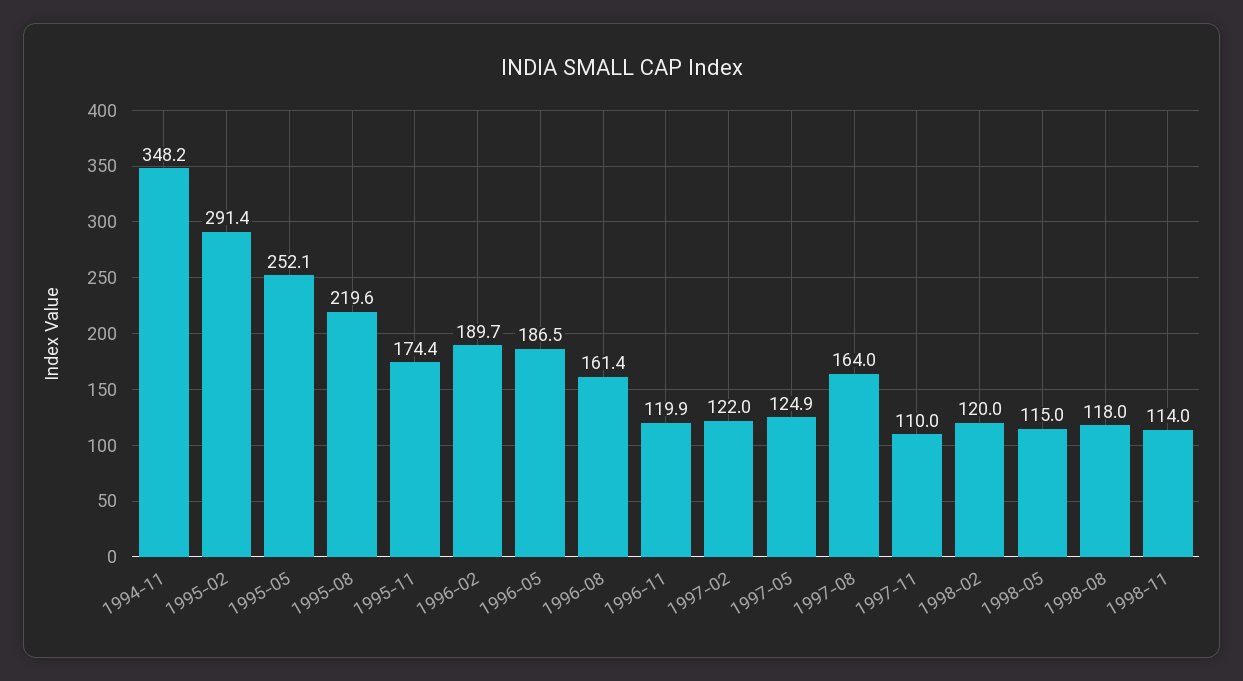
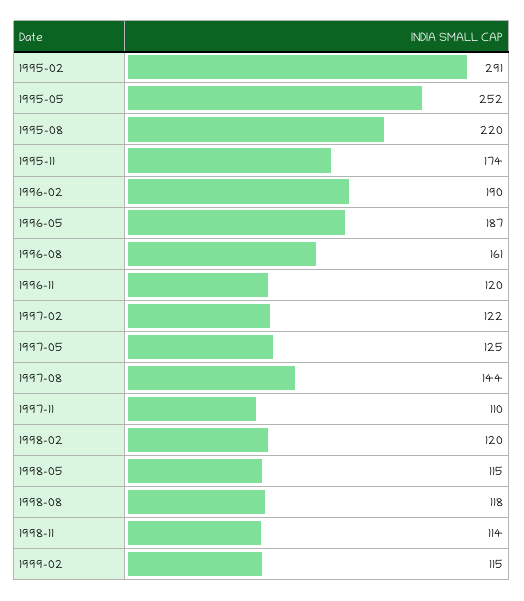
1994-11: 348.2 -> none
1997-08: 164 -> 144
1999-02: none -> 115

